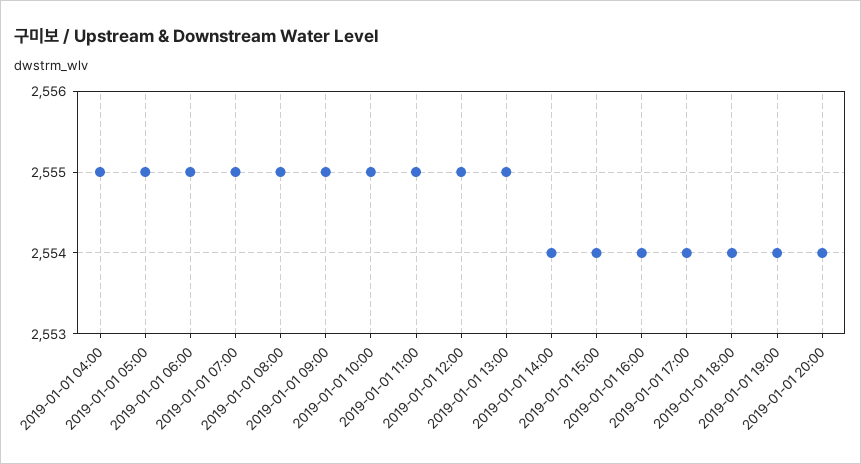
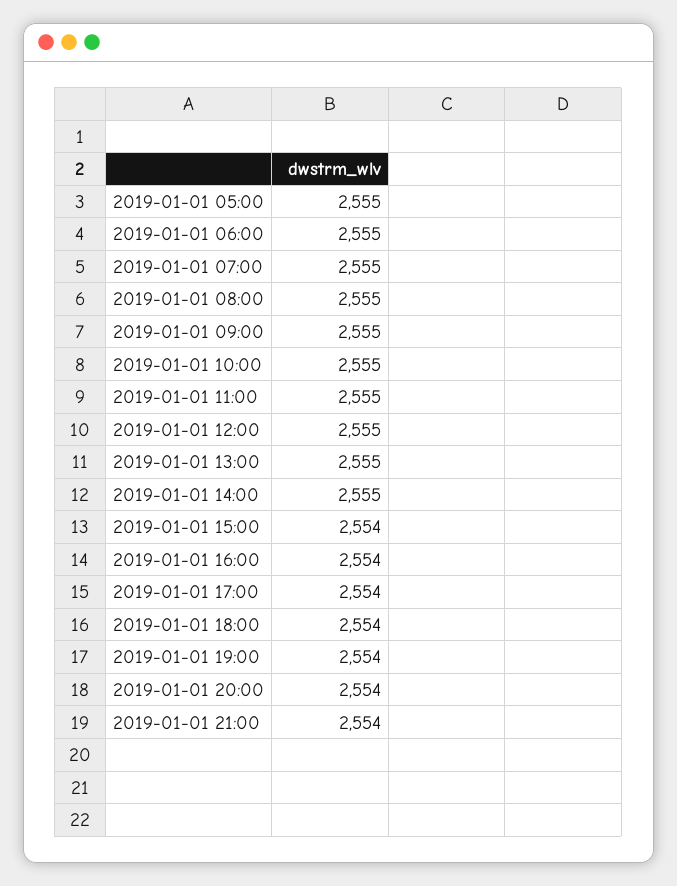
2019-01-01 04:00: 2555 -> none
2019-01-01 14:00: 2554 -> 2555
2019-01-01 21:00: none -> 2554

